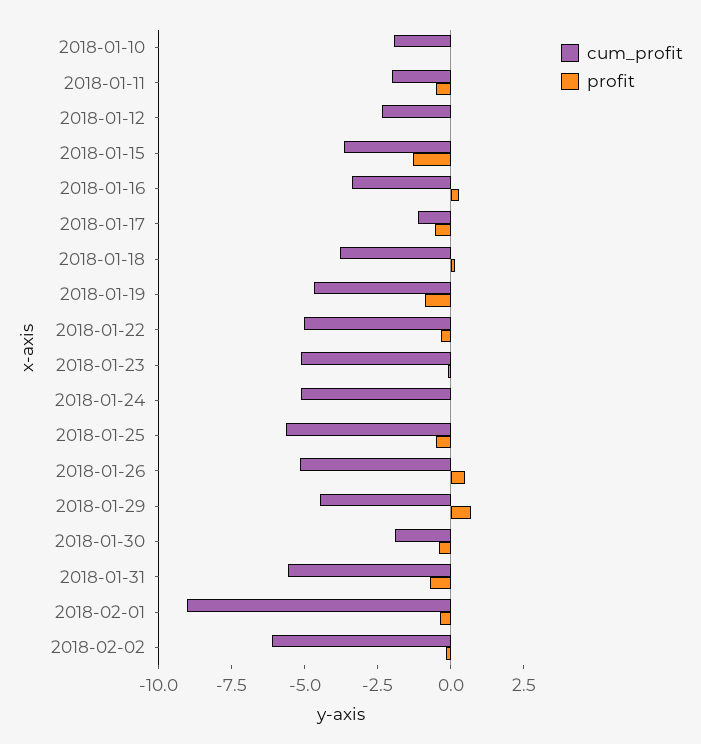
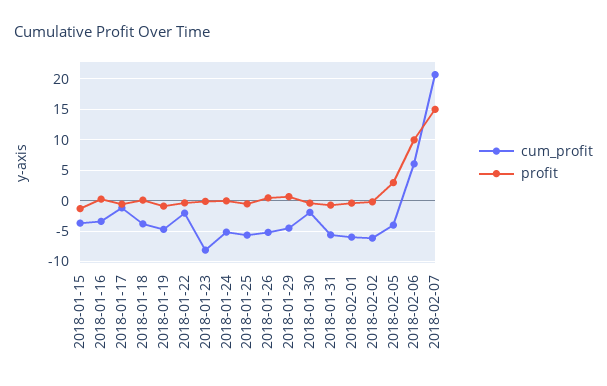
cum_profit, 2018-01-10: -2 -> none
profit, 2018-01-10: 0 -> none
cum_profit, 2018-01-11: -2 -> none
profit, 2018-01-11: -0.5 -> none
cum_profit, 2018-01-12: -2.5 -> none
profit, 2018-01-12: 0 -> none
cum_profit, 2018-01-22: -5 -> -2
cum_profit, 2018-01-23: -5 -> -8
cum_profit, 2018-02-01: -9 -> -6
cum_profit, 2018-02-05: none -> -4
profit, 2018-02-05: none -> 3
cum_profit, 2018-02-06: none -> 6
profit, 2018-02-06: none -> 10
cum_profit, 2018-02-07: none -> 21
profit, 2018-02-07: none -> 15

